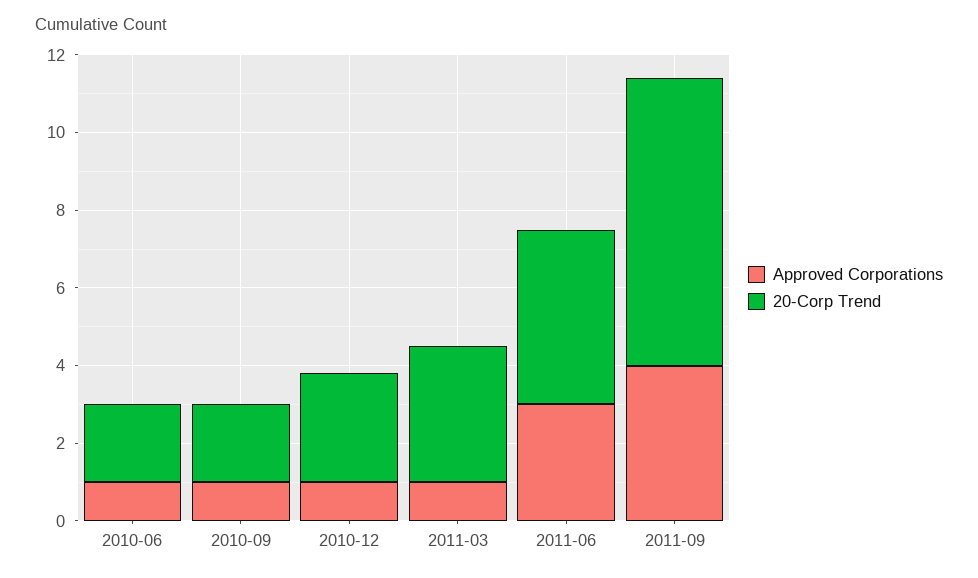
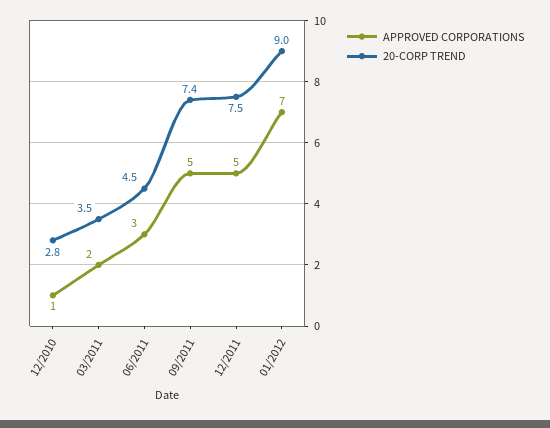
Approved Corporations, 2010-06: 1 -> none
20-Corp Trend, 2010-06: 2 -> none
Approved Corporations, 2010-09: 1 -> none
20-Corp Trend, 2010-09: 2 -> none
Approved Corporations, 2011-03: 1 -> 2
Approved Corporations, 2011-09: 4 -> 5
Approved Corporations, 12/2011: none -> 5
20-Corp Trend, 12/2011: none -> 7.5
Approved Corporations, 01/2012: none -> 7
20-Corp Trend, 01/2012: none -> 9

